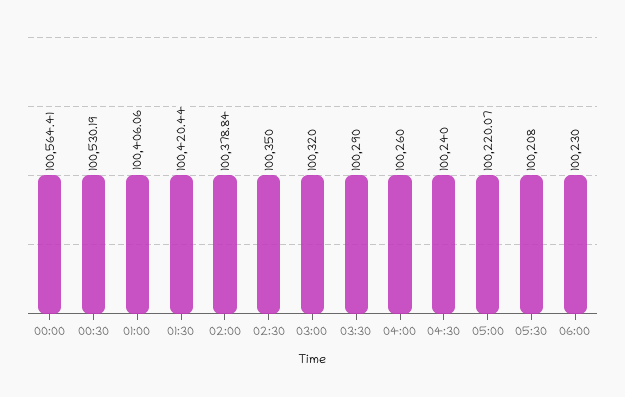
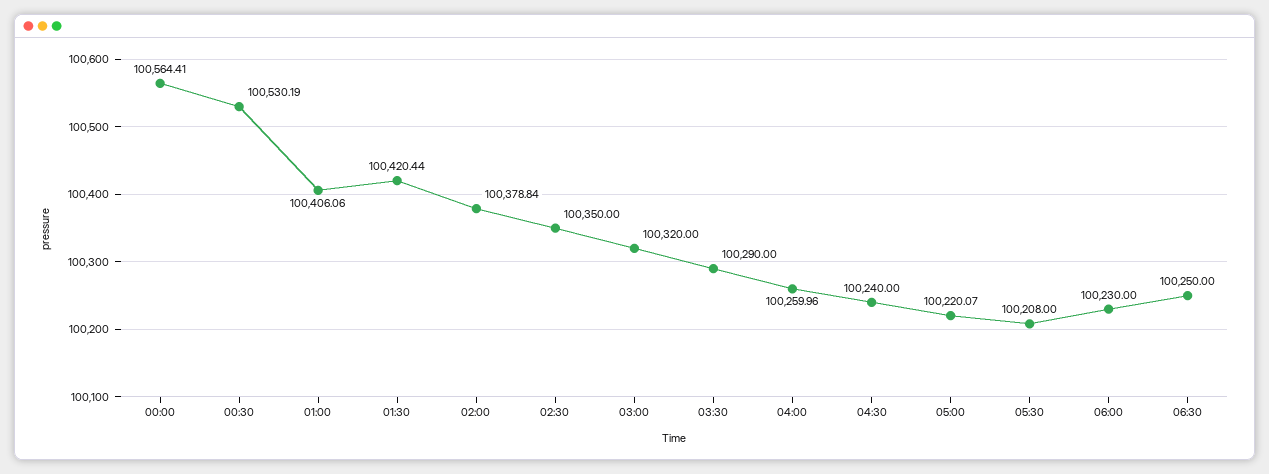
04:00: 100260 -> 100259.96
06:30: none -> 100250

